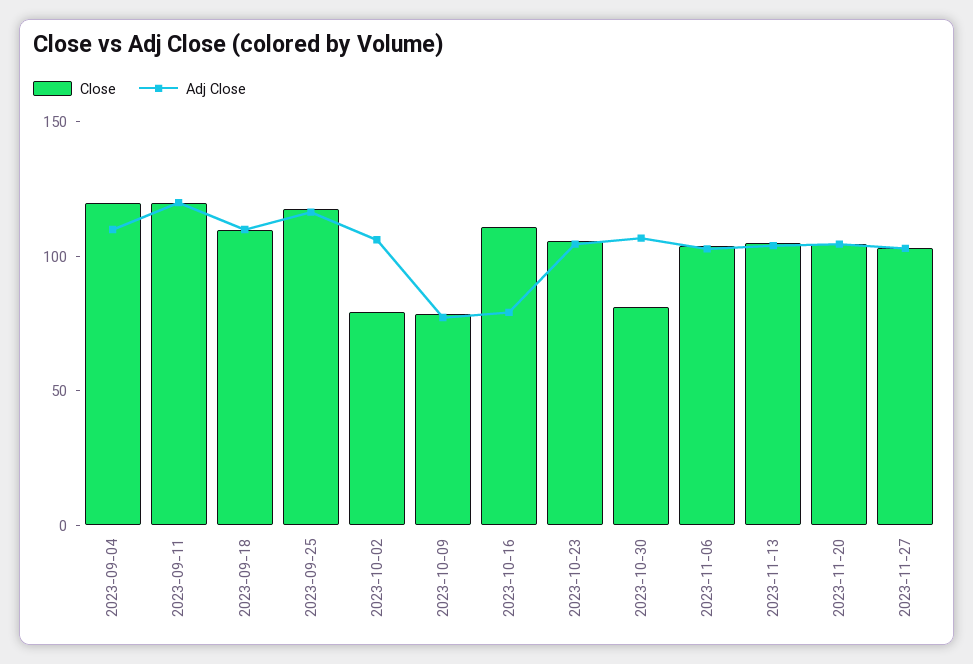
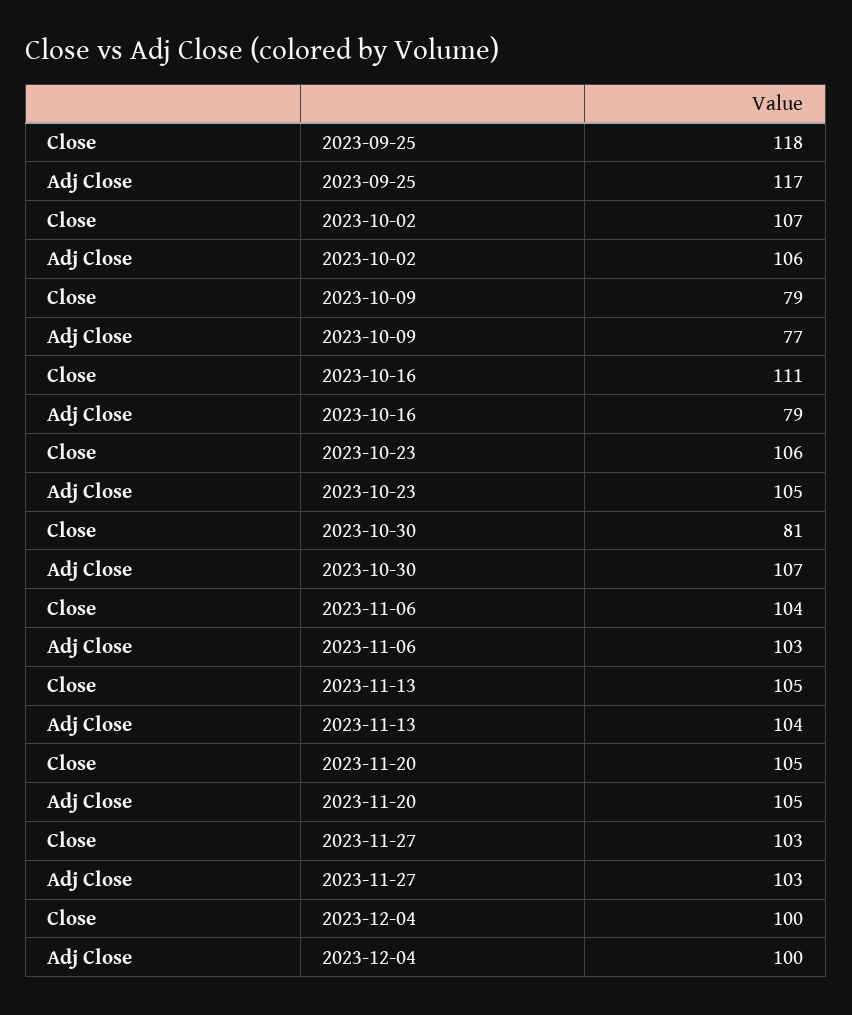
Close, 2023-09-04: 120 -> none
Adj Close, 2023-09-04: 110 -> none
Close, 2023-09-11: 120 -> none
Adj Close, 2023-09-11: 120 -> none
Close, 2023-09-18: 110 -> none
Adj Close, 2023-09-18: 110 -> none
Close, 2023-10-02: 80 -> 107
Close, 2023-12-04: none -> 100
Adj Close, 2023-12-04: none -> 100

